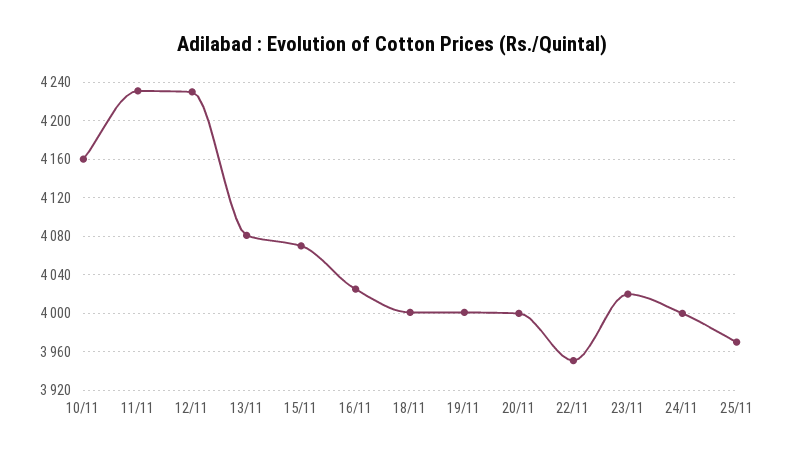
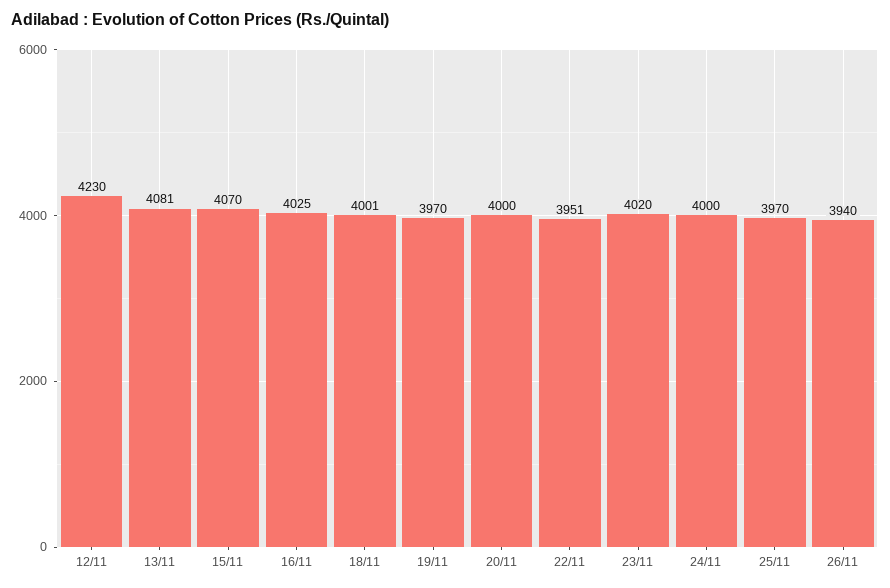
10/11: 4160 -> none
11/11: 4230 -> none
19/11: 4000 -> 3970
26/11: none -> 3940

